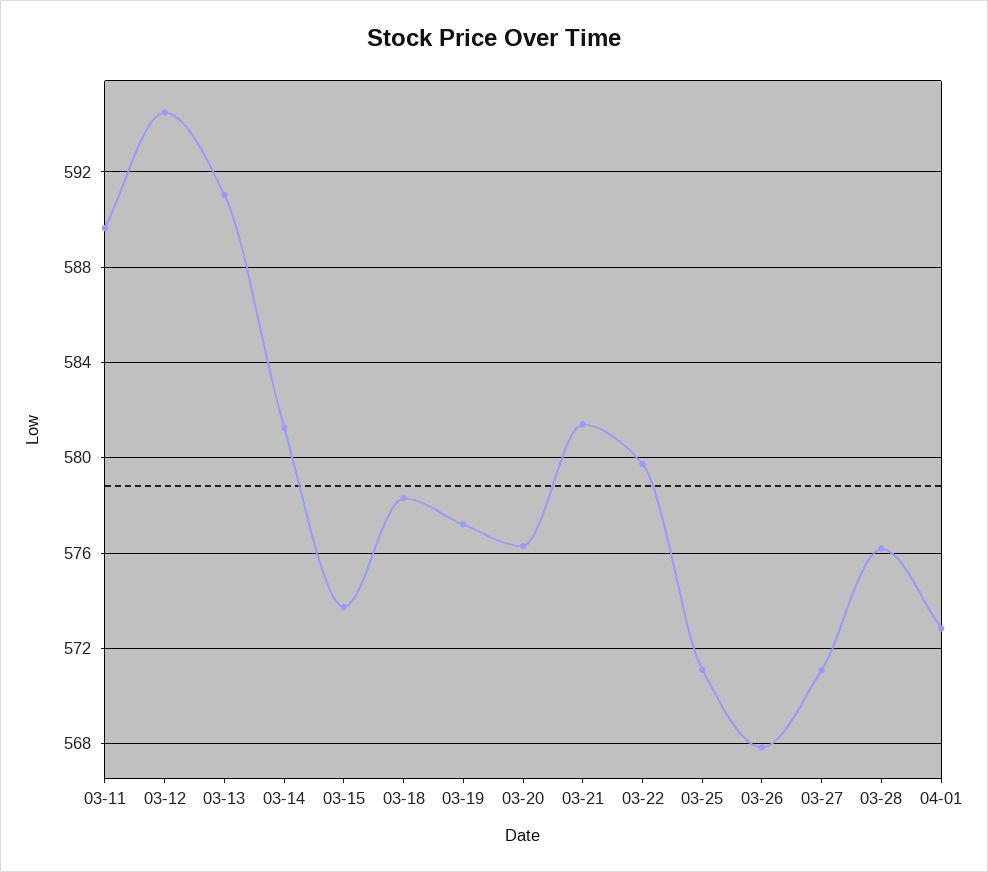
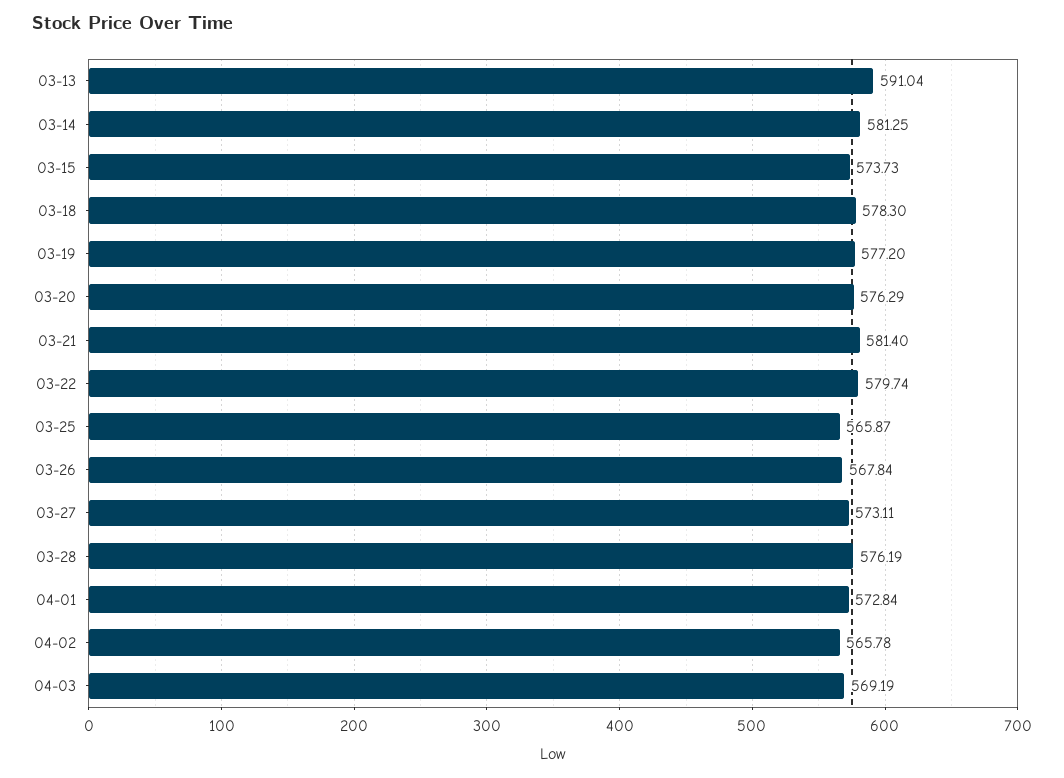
03-11: 589.5 -> none
03-12: 594.5 -> none
03-25: 571 -> 565.87
03-27: 571 -> 573.11
04-02: none -> 565.78
04-03: none -> 569.19

